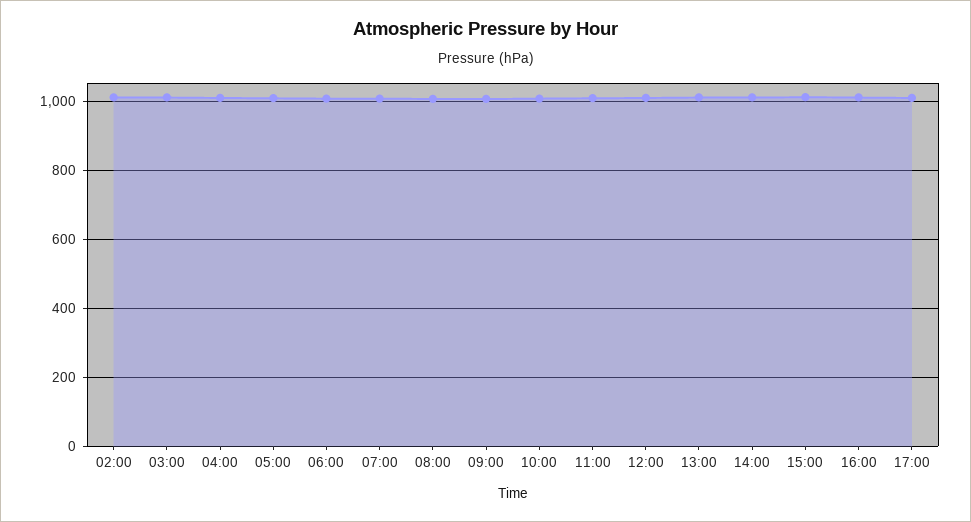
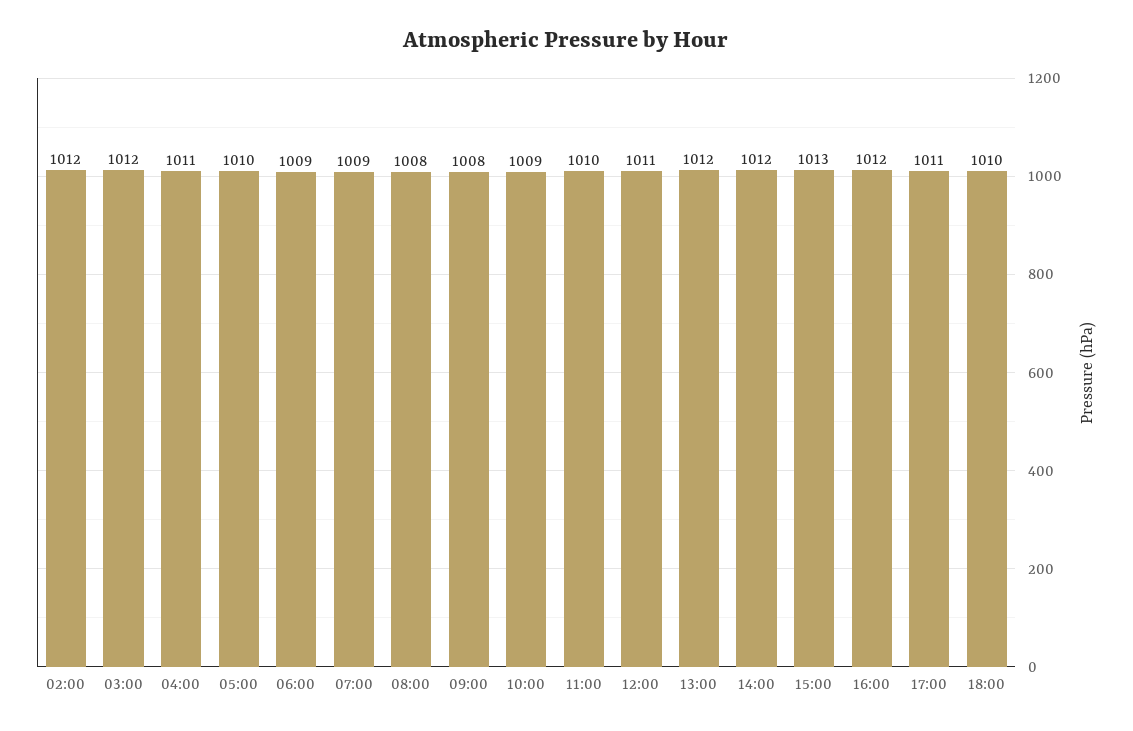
18:00: none -> 1010

